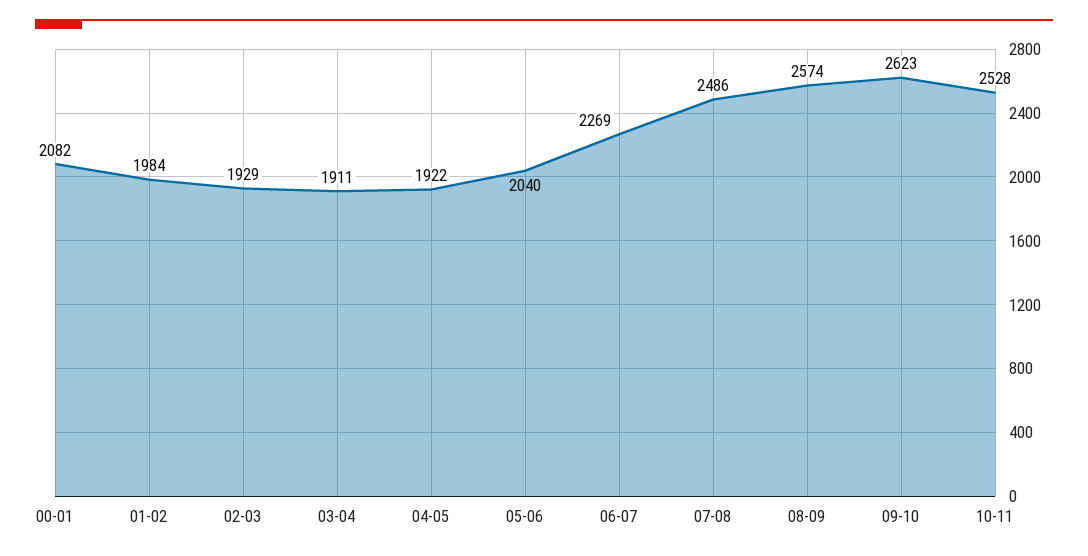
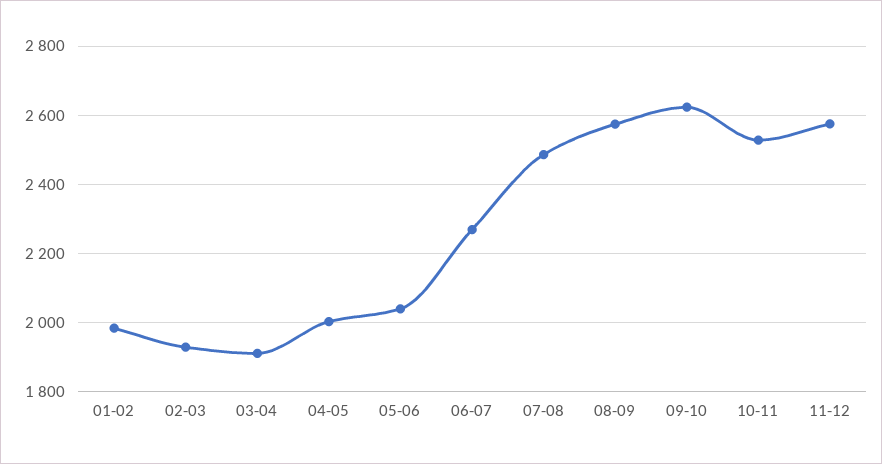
00-01: 2082 -> none
04-05: 1922 -> 2000
11-12: none -> 2580

